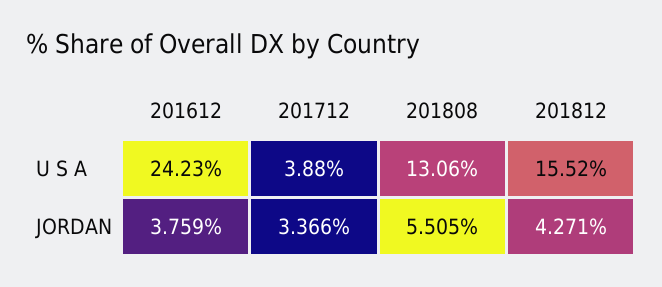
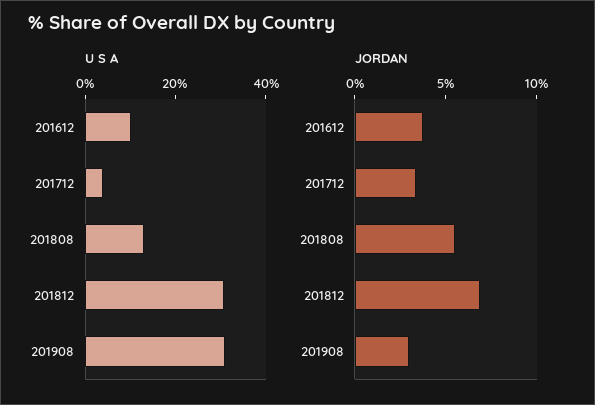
U S A, 201612: 24.23 -> 10
U S A, 201812: 15.52 -> 30
JORDAN, 201812: 4.271 -> 7
U S A, 201908: none -> 30
JORDAN, 201908: none -> 3

